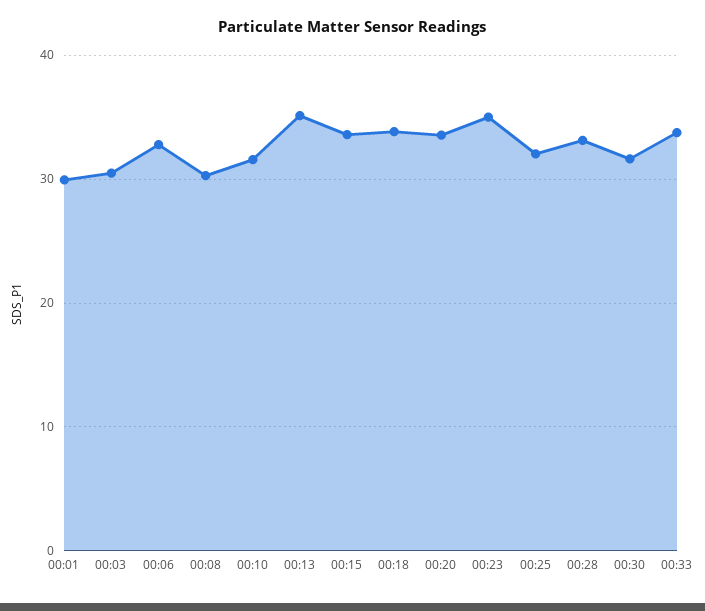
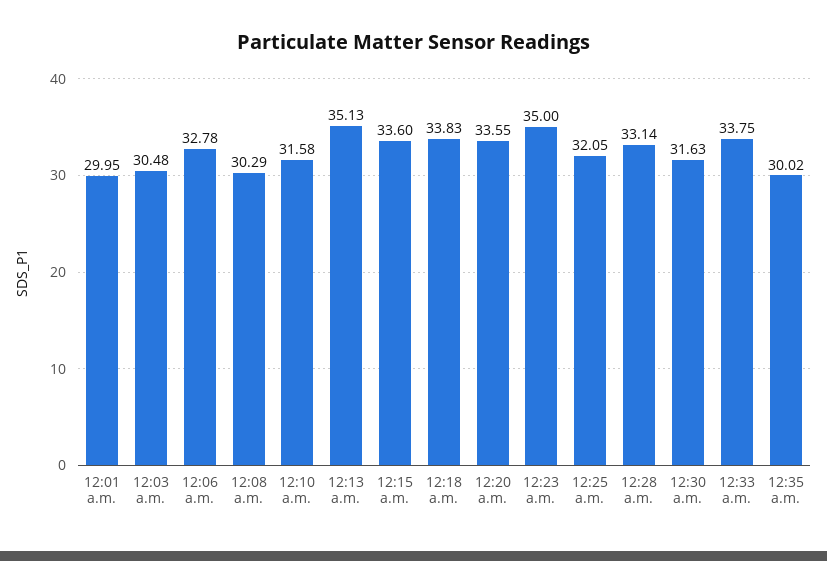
12:35 a.m.: none -> 30.02

